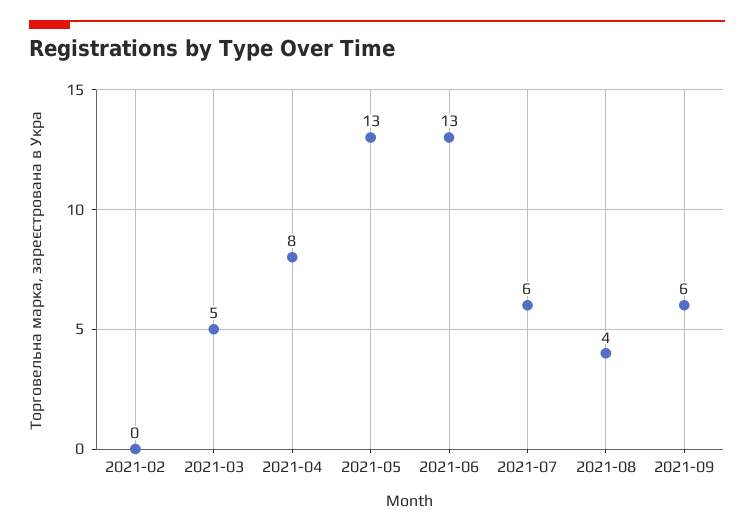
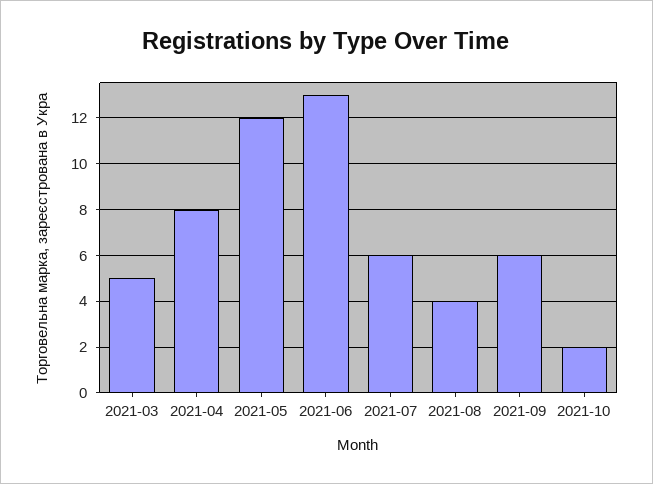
2021-02: 0 -> none
2021-05: 13 -> 12
2021-10: none -> 2

